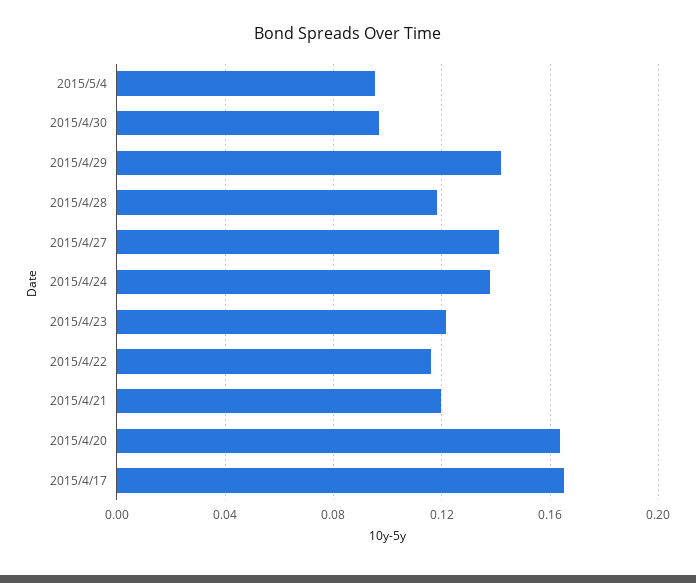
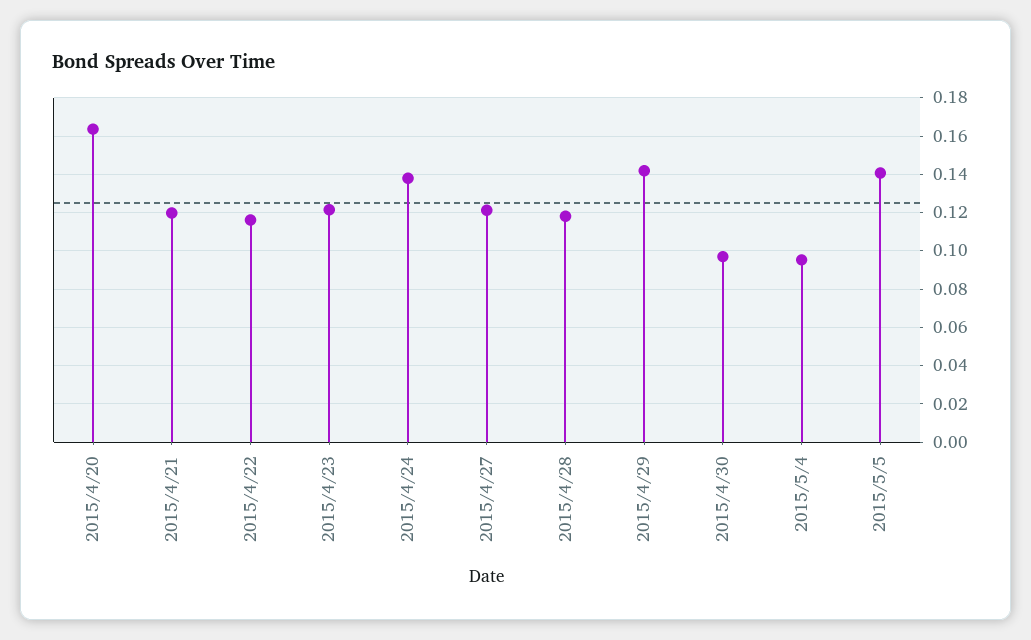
2015/4/27: 0.14 -> 0.12
2015/4/17: 0.165 -> none
2015/5/5: none -> 0.14

